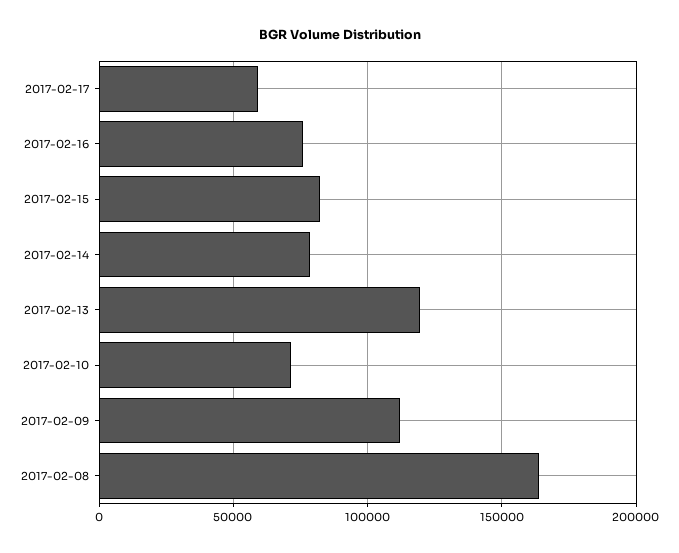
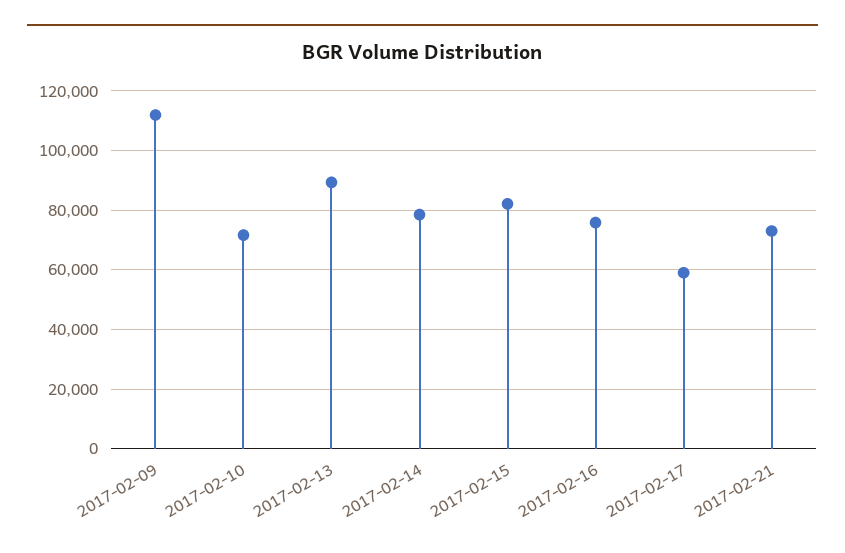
2017-02-13: 120000 -> 90000
2017-02-08: 165000 -> none
2017-02-21: none -> 72500

